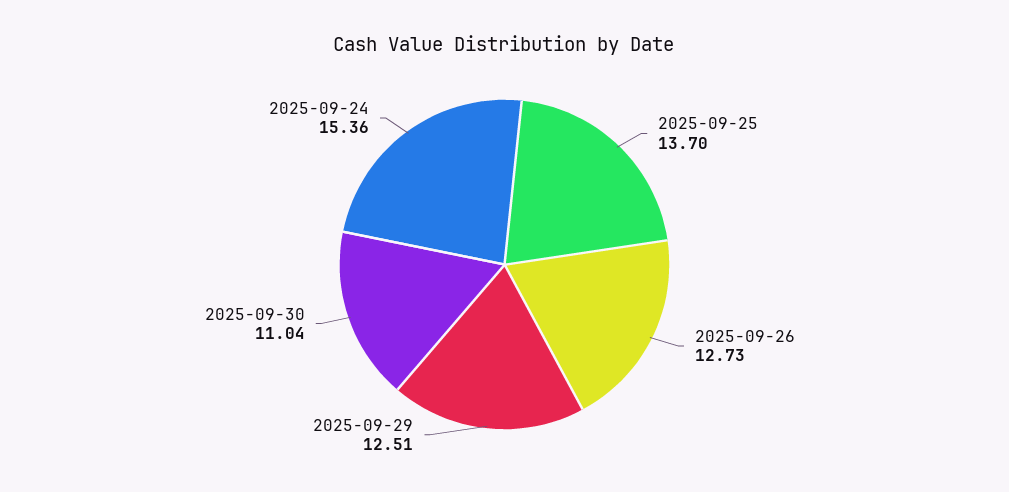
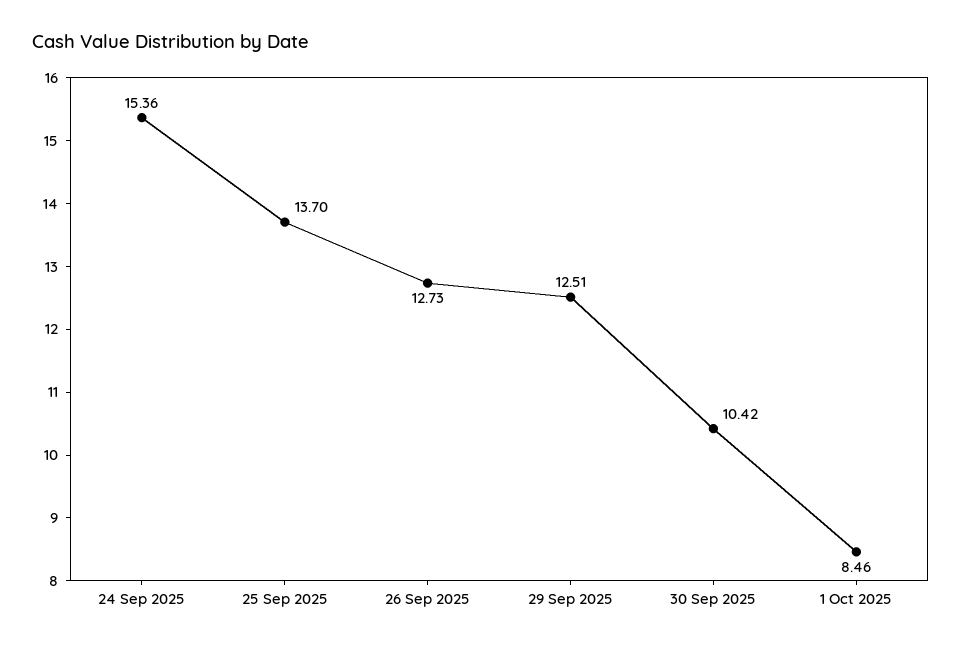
2025-09-30: 11.04 -> 10.42
1 Oct 2025: none -> 8.46

